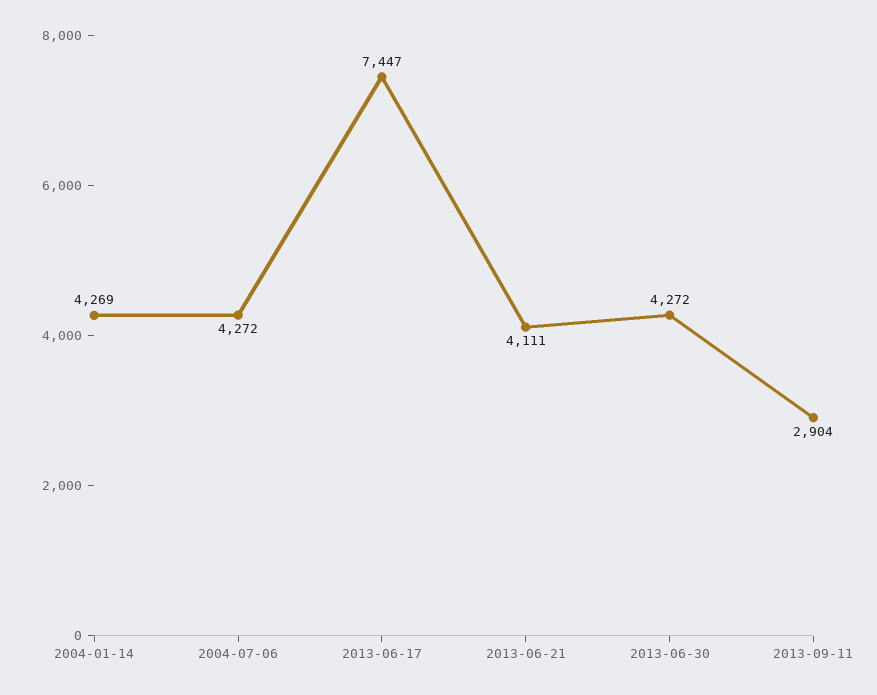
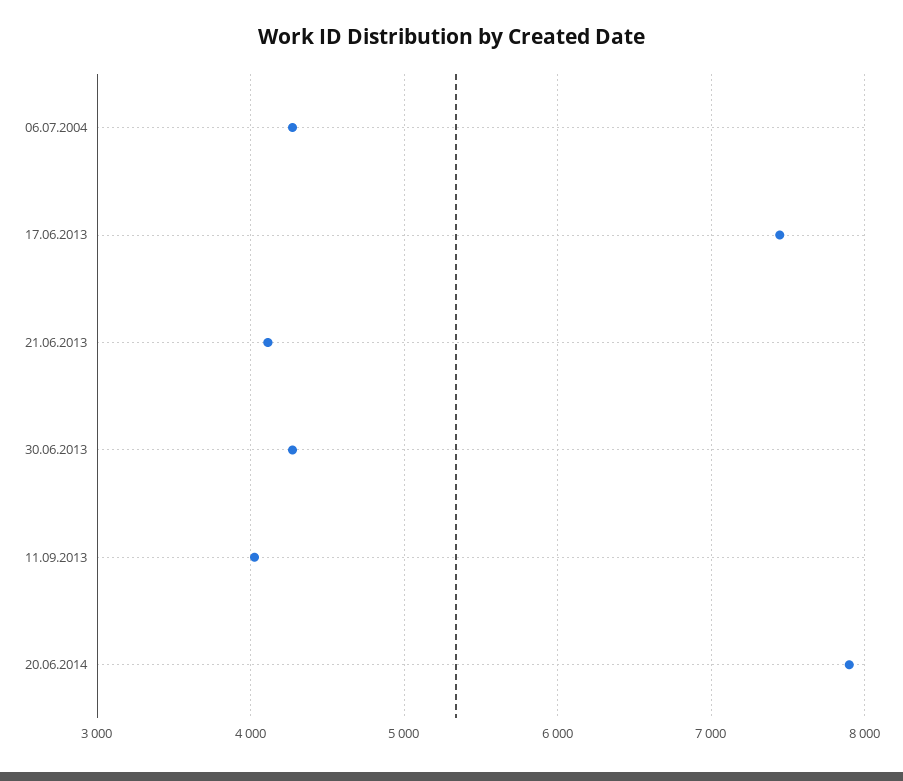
2004-01-14: 4269 -> none
2013-09-11: 2904 -> 4000
20.06.2014: none -> 7900

